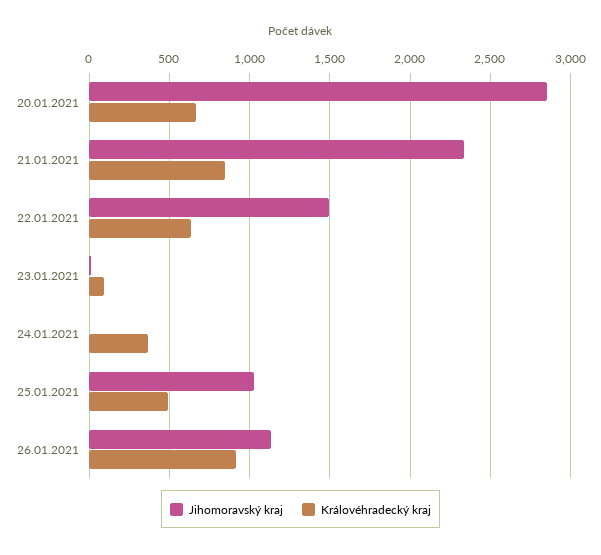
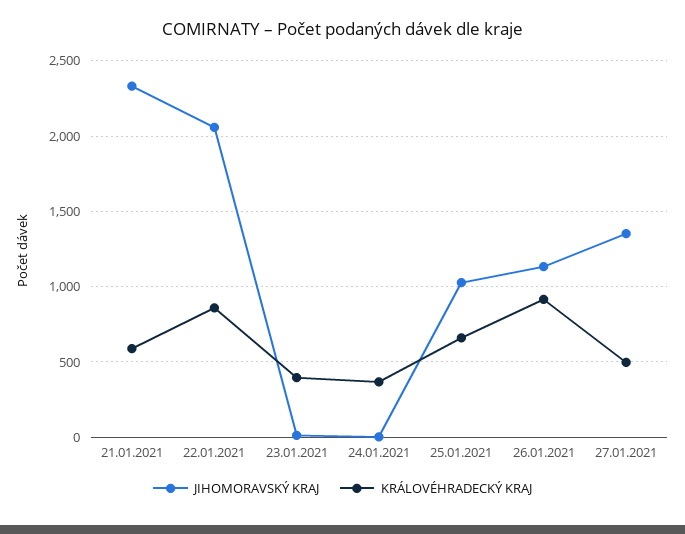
Jihomoravský kraj, 20.01.2021: 2850 -> none
Královéhradecký kraj, 20.01.2021: 650 -> none
Královéhradecký kraj, 21.01.2021: 850 -> 600
Jihomoravský kraj, 22.01.2021: 1500 -> 2050
Královéhradecký kraj, 22.01.2021: 650 -> 850
Královéhradecký kraj, 23.01.2021: 100 -> 400
Královéhradecký kraj, 25.01.2021: 500 -> 650
Jihomoravský kraj, 27.01.2021: none -> 1350
Královéhradecký kraj, 27.01.2021: none -> 500

